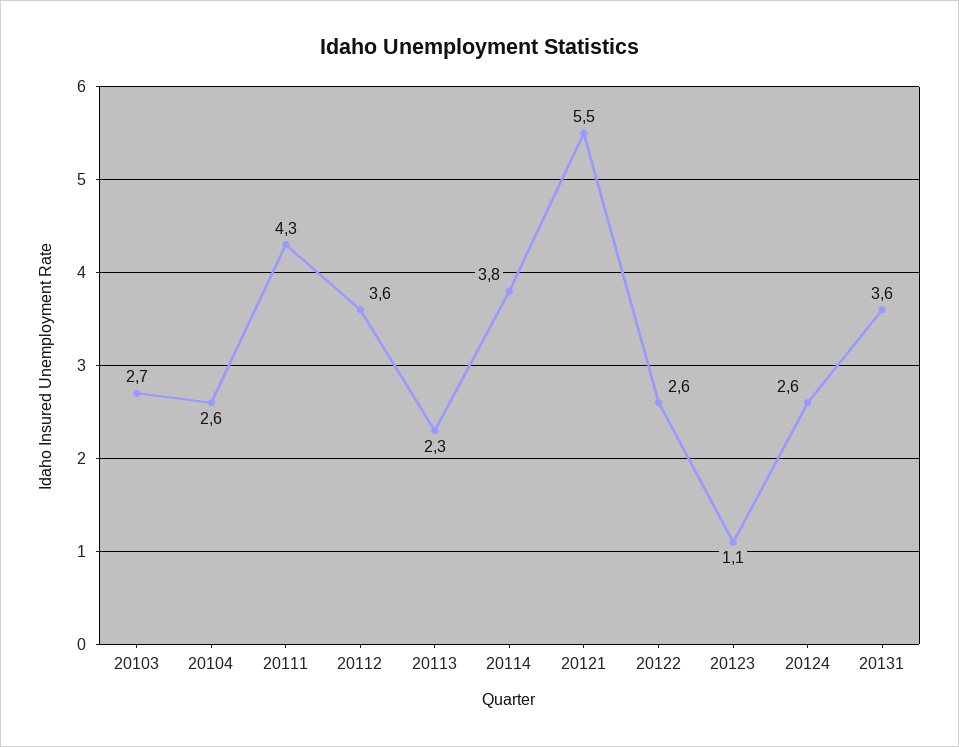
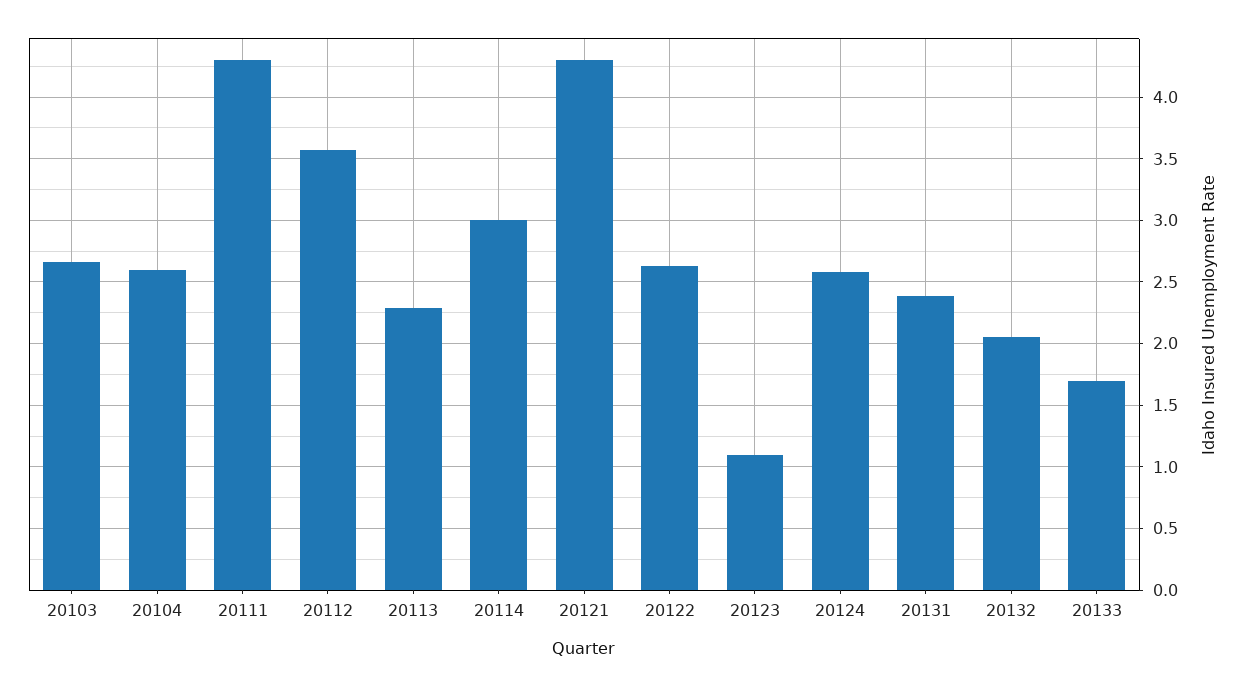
20114: 3.8 -> 3
20121: 5.5 -> 4.3
20131: 3.6 -> 2.4
20132: none -> 2.05
20133: none -> 1.7

